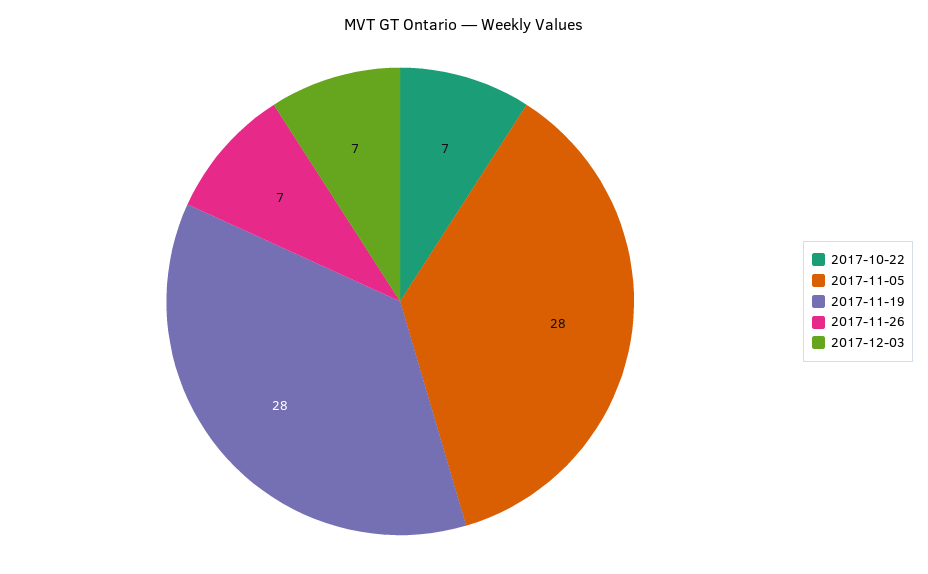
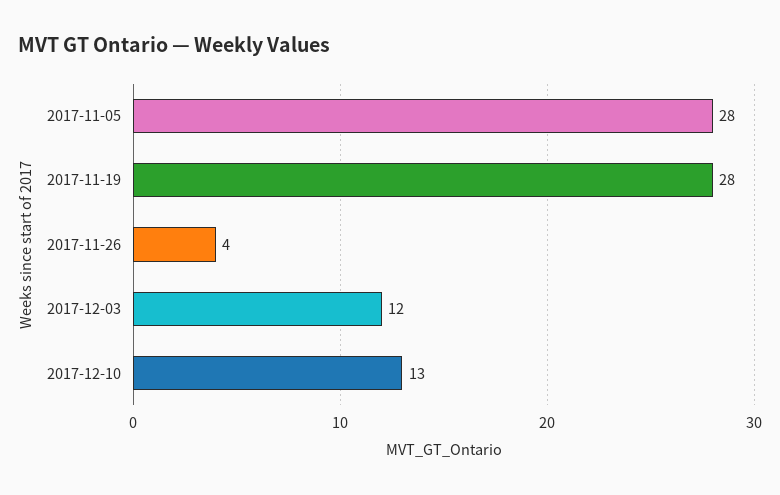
2017-10-22: 7 -> none
2017-11-26: 7 -> 4
2017-12-03: 7 -> 12
2017-12-10: none -> 13

